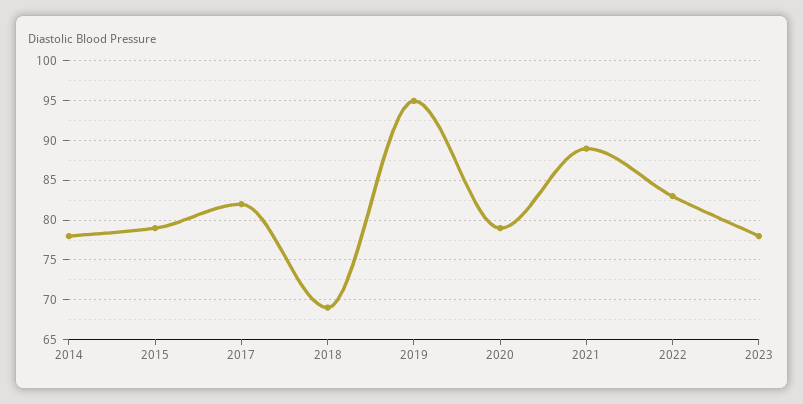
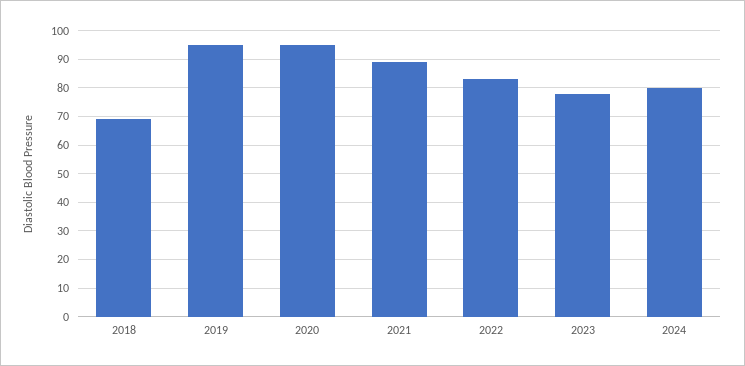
2014: 78 -> none
2015: 79 -> none
2017: 82 -> none
2020: 79 -> 95
2024: none -> 80

